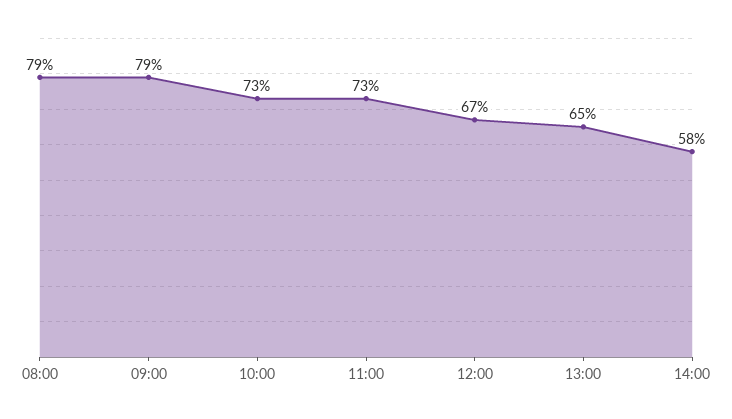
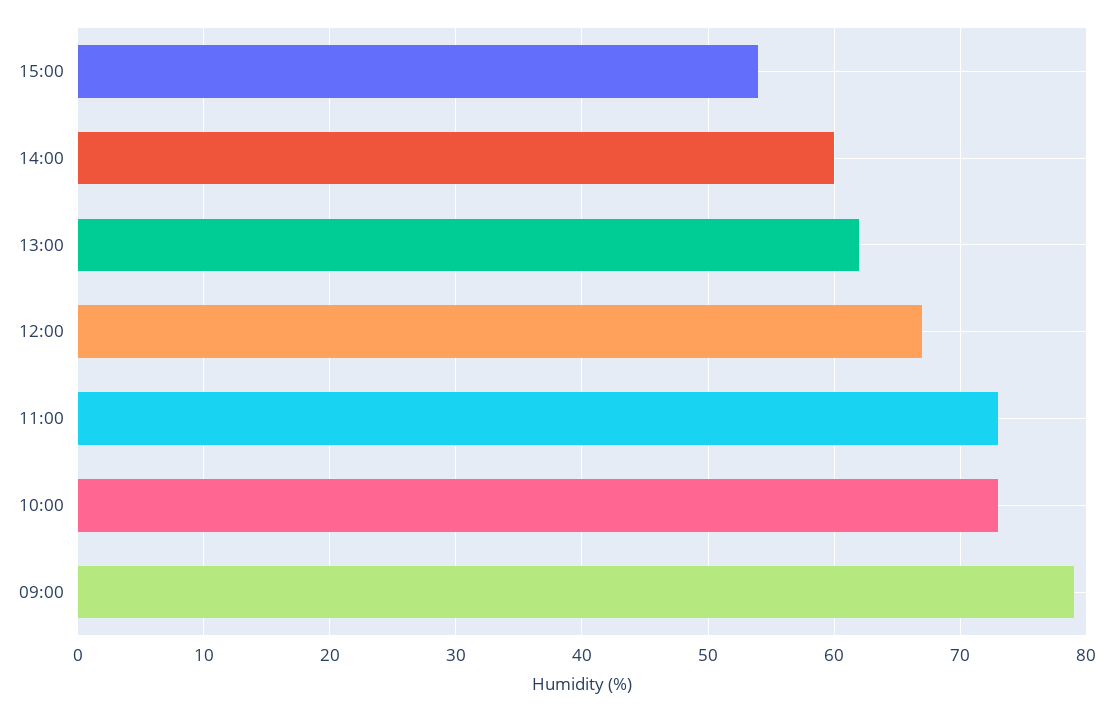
08:00: 79 -> none
13:00: 65 -> 62
14:00: 58 -> 60
15:00: none -> 54

